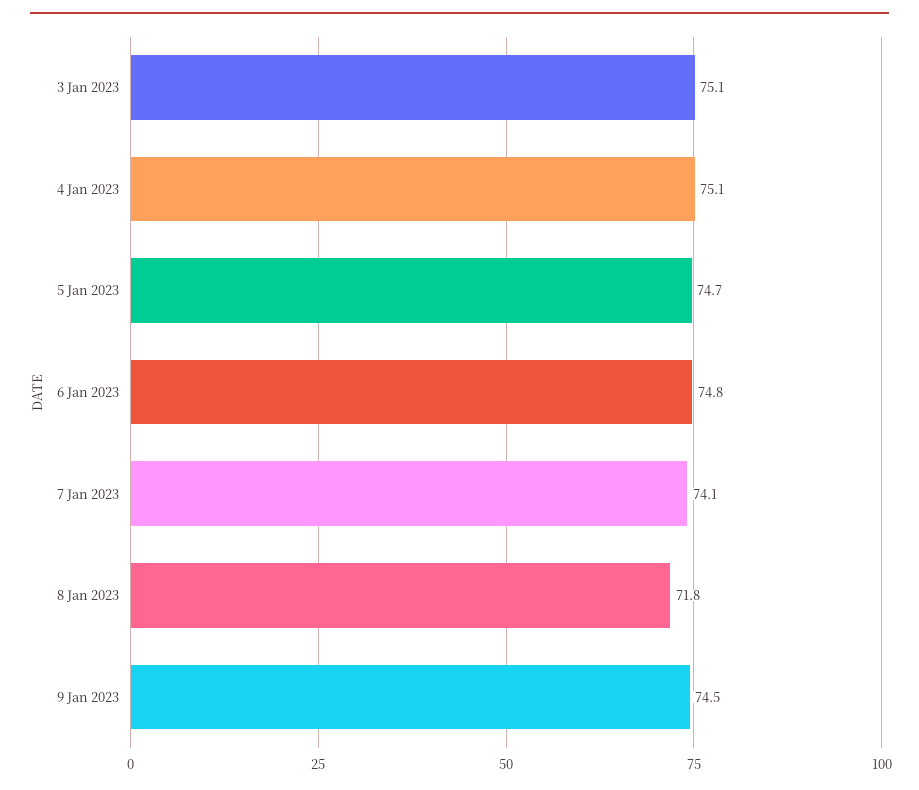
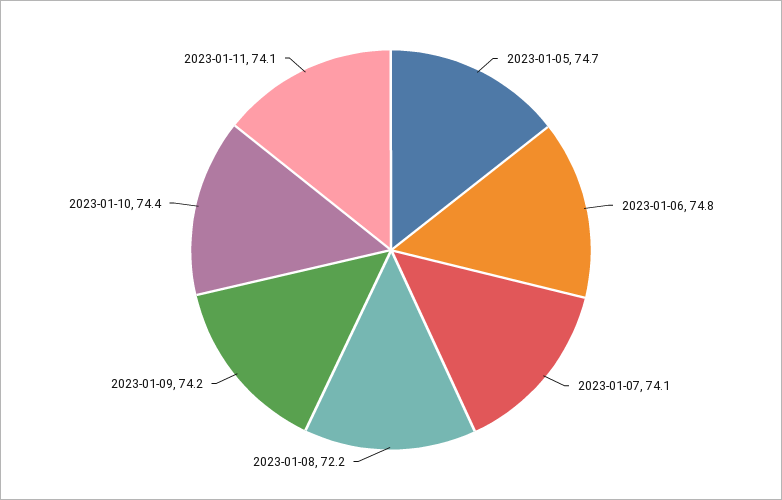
3 Jan 2023: 75.1 -> none
4 Jan 2023: 75.1 -> none
8 Jan 2023: 71.8 -> 72.2
9 Jan 2023: 74.5 -> 74.2
2023-01-10: none -> 74.4
2023-01-11: none -> 74.1

